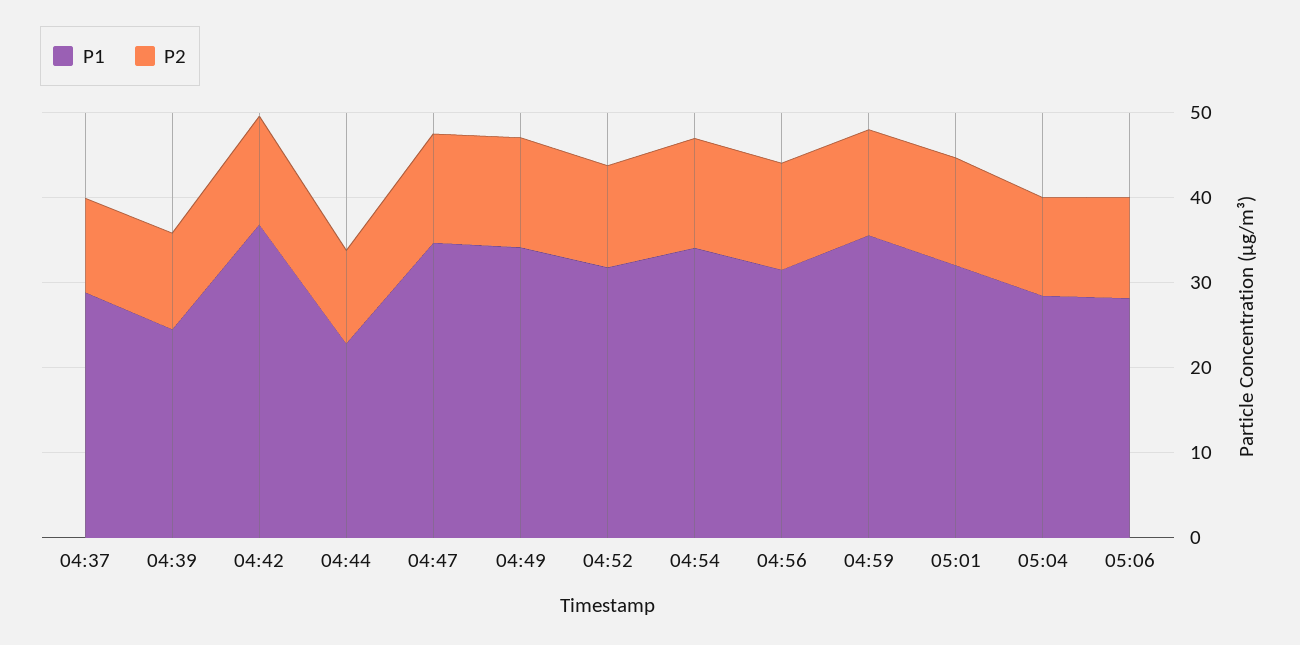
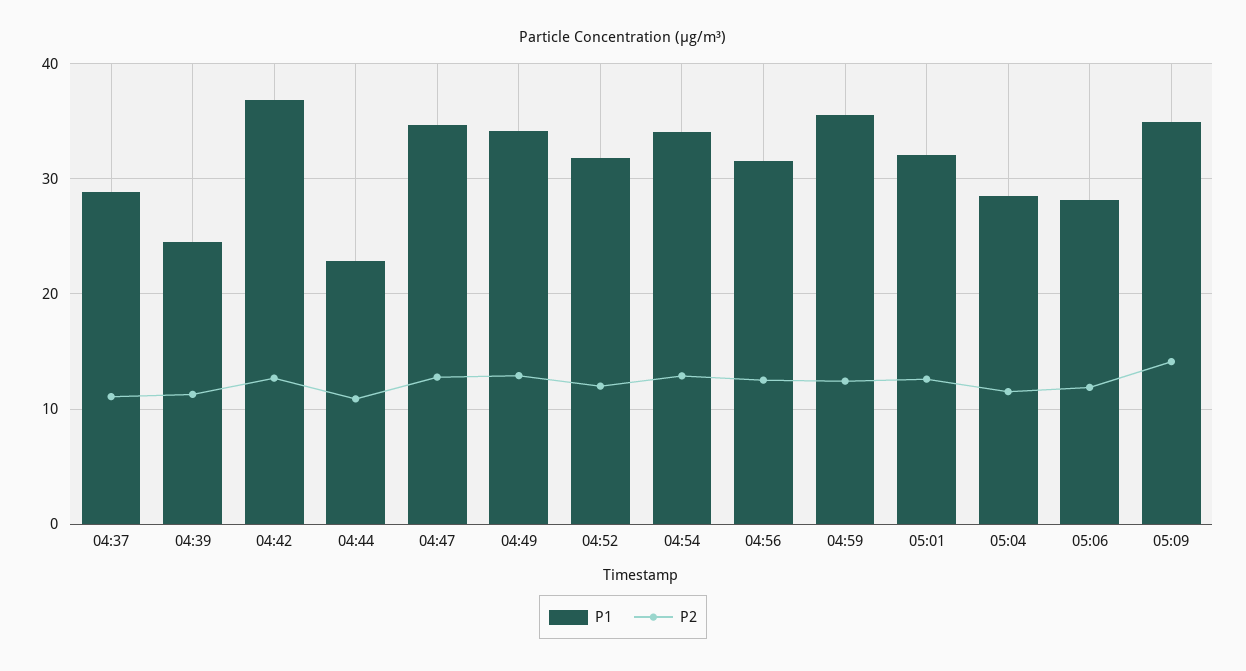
P1, 05:09: none -> 35
P2, 05:09: none -> 14

